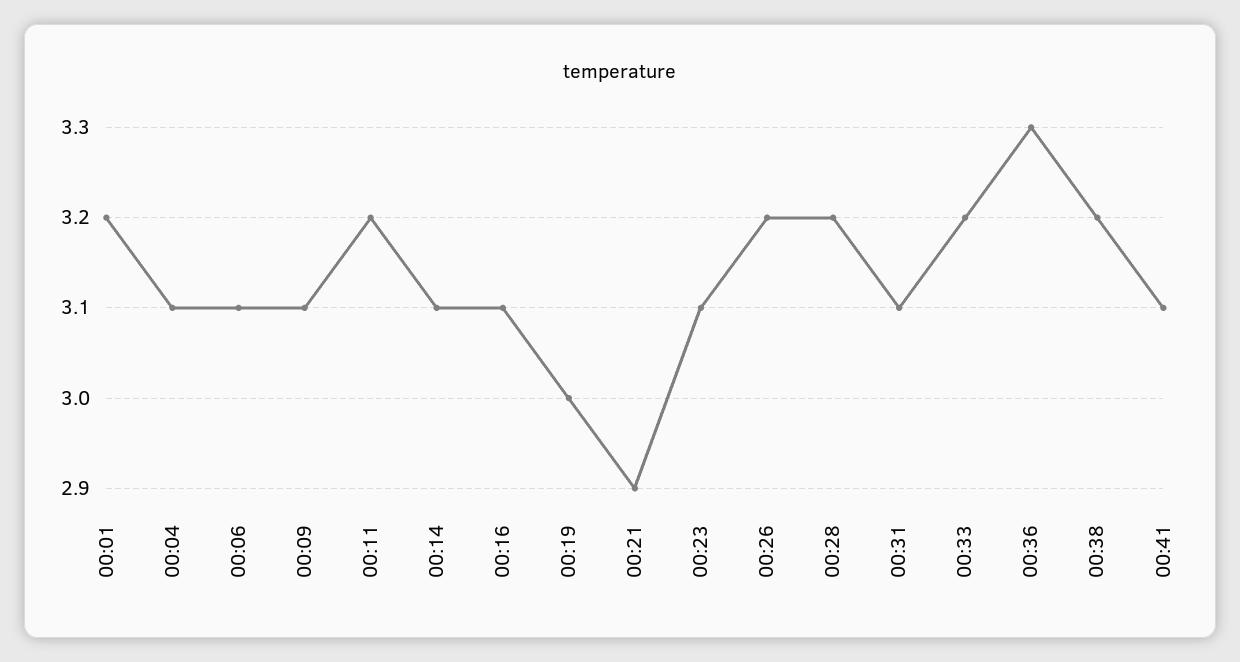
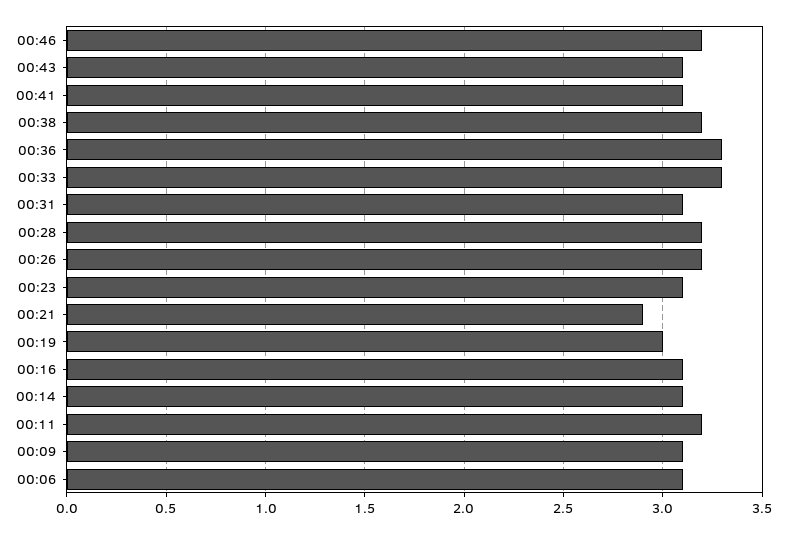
00:01: 3.2 -> none
00:04: 3.1 -> none
00:33: 3.2 -> 3.3
00:46: none -> 3.2
00:43: none -> 3.1

